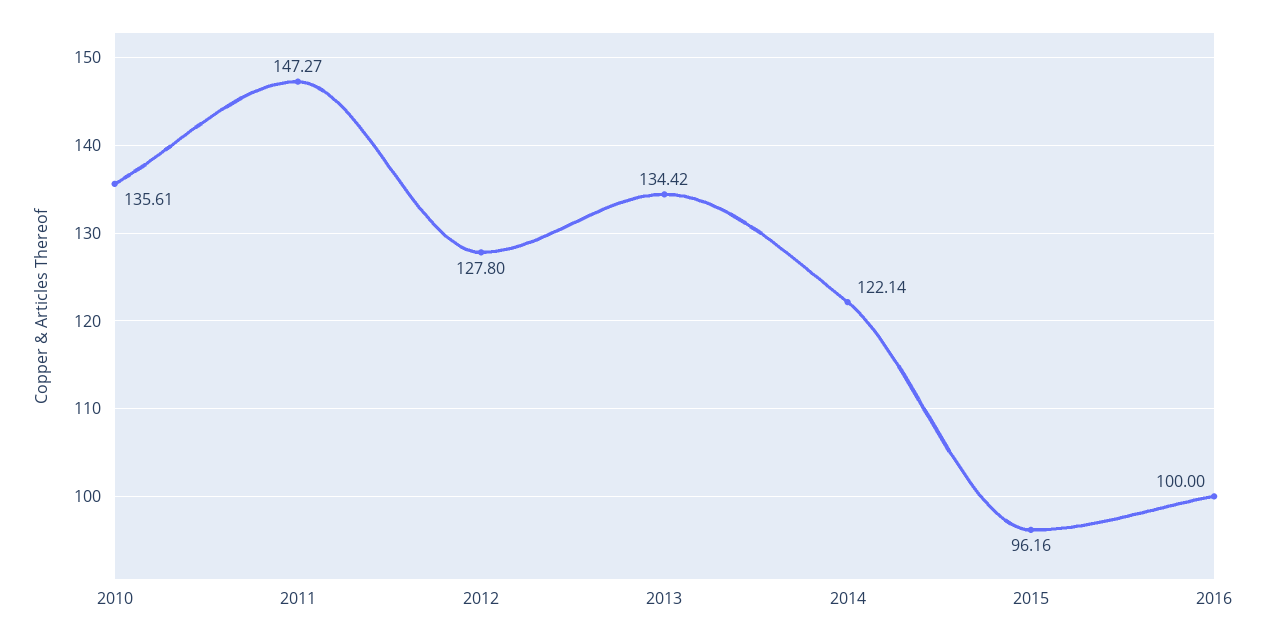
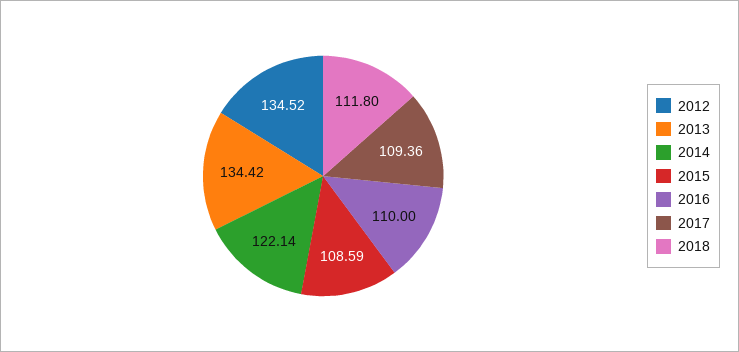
2010: 135.61 -> none
2011: 147.27 -> none
2012: 127.8 -> 134.52
2015: 96.16 -> 108.59
2016: 100 -> 110
2017: none -> 109.36
2018: none -> 111.8

